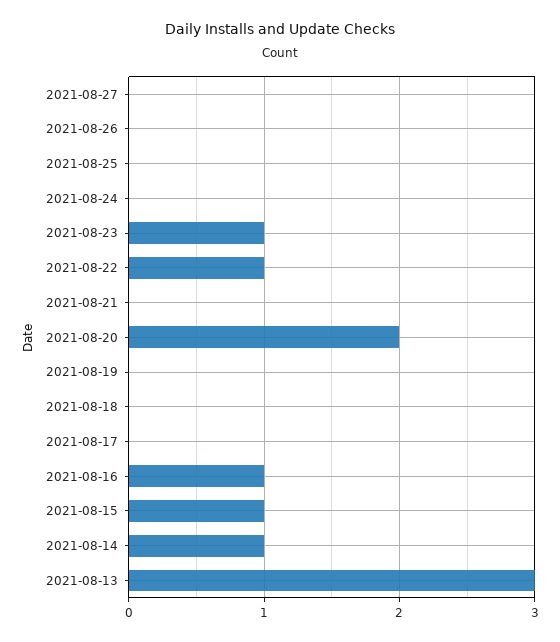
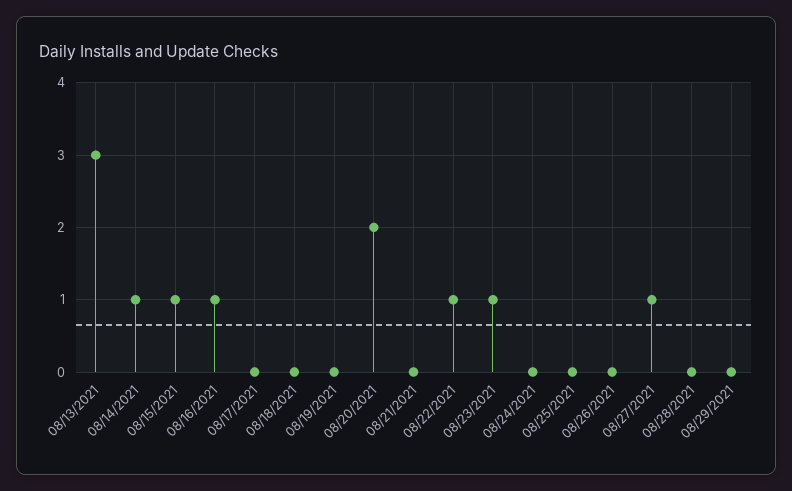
2021-08-27: 0 -> 1
08/28/2021: none -> 0
08/29/2021: none -> 0

